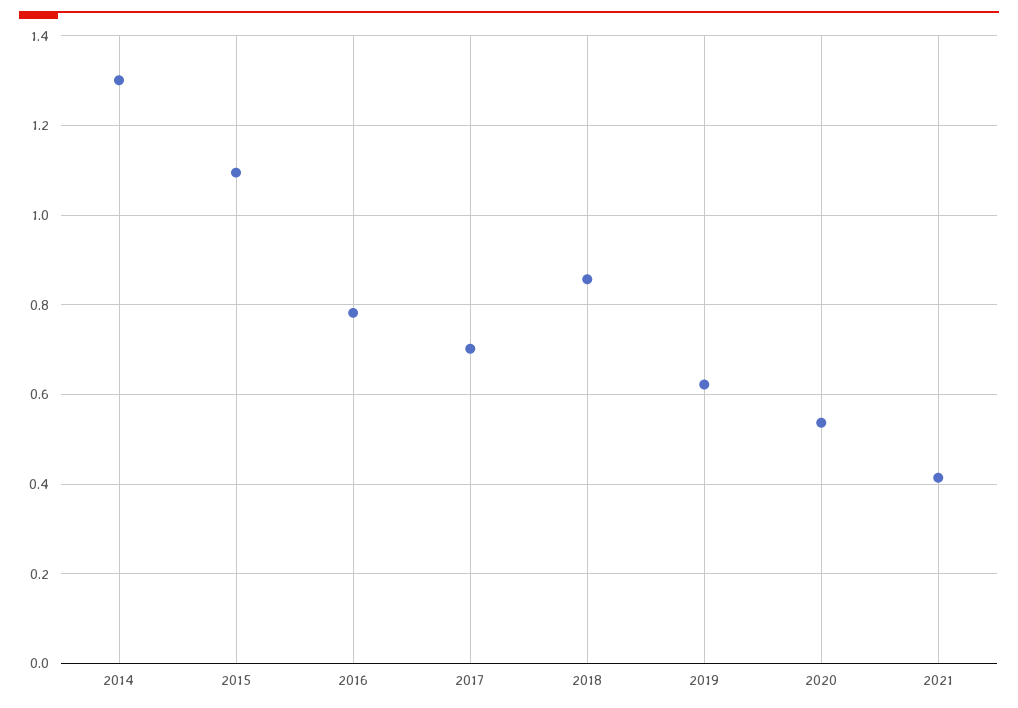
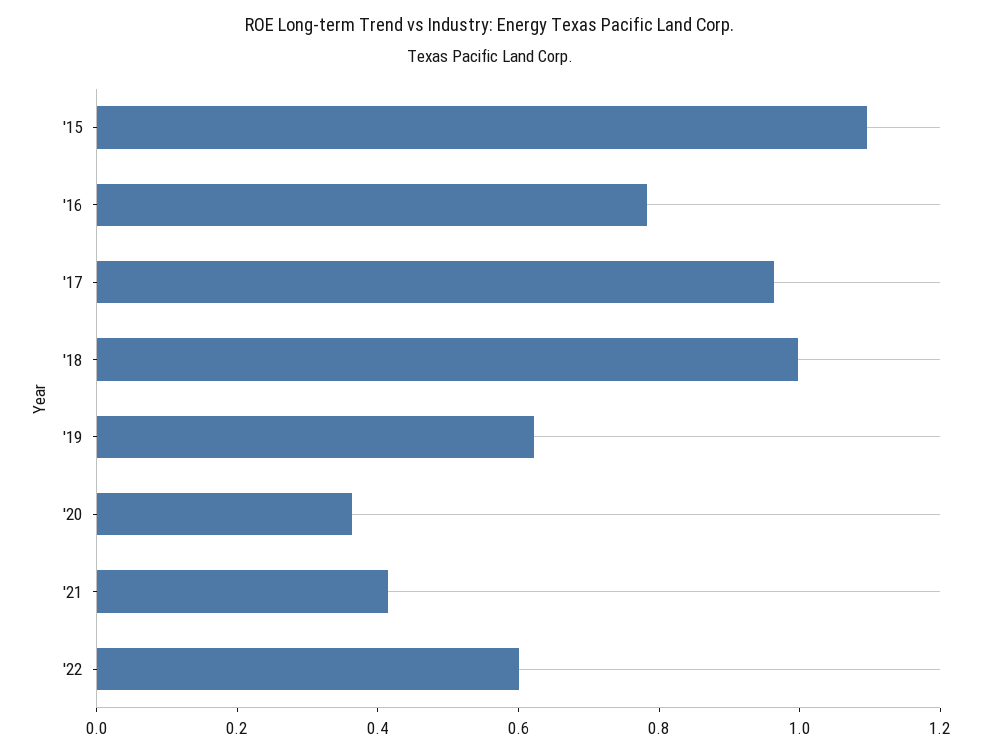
2014: 1.3 -> none
2017: 0.7 -> 0.95
2018: 0.86 -> 1
2020: 0.54 -> 0.35
'22: none -> 0.6

